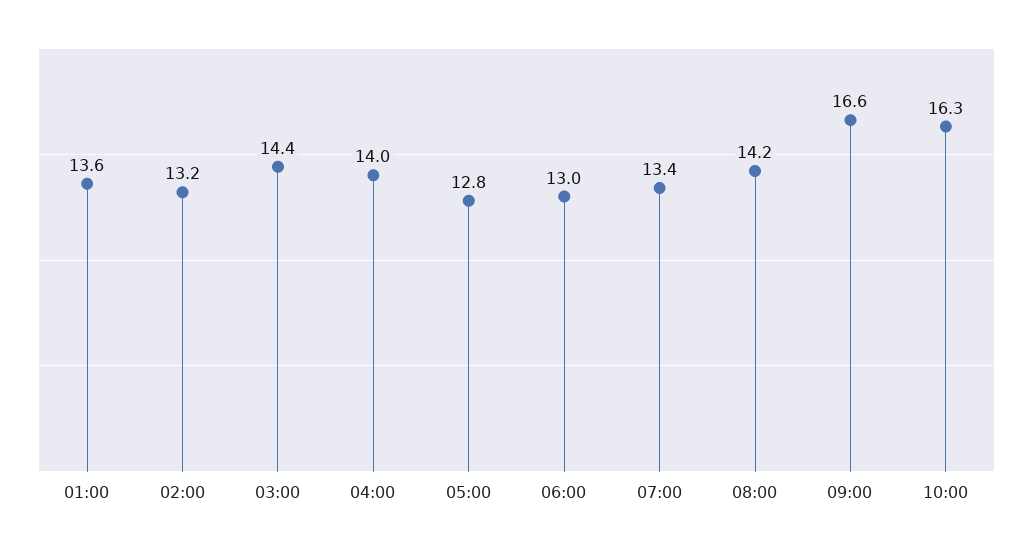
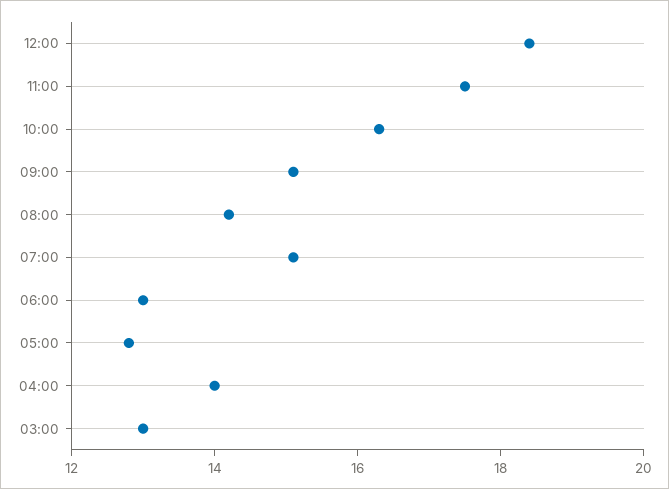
01:00: 13.6 -> none
02:00: 13.2 -> none
03:00: 14.4 -> 13
07:00: 13.4 -> 15
09:00: 16.6 -> 15
12:00: none -> 18.5
11:00: none -> 17.5

